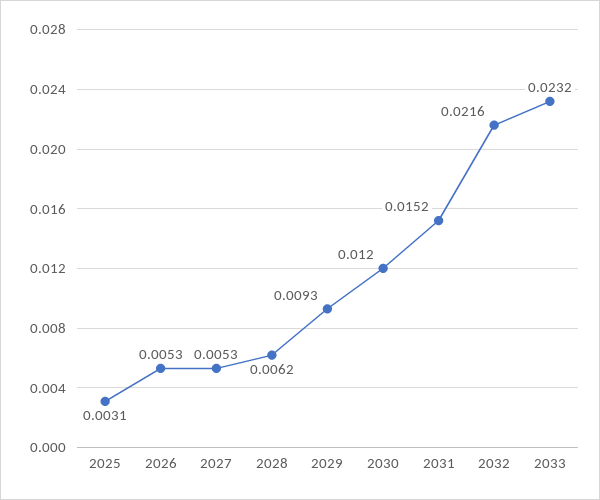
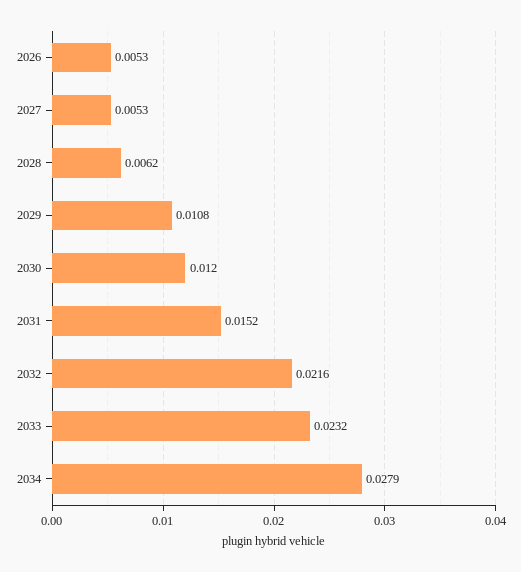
2025: 0.0031 -> none
2029: 0.0093 -> 0.0108
2034: none -> 0.0279

